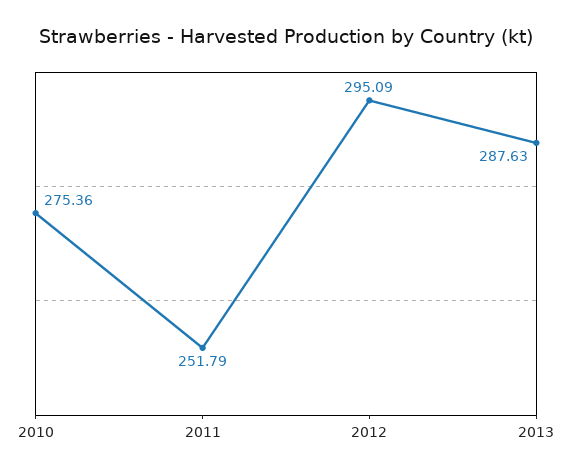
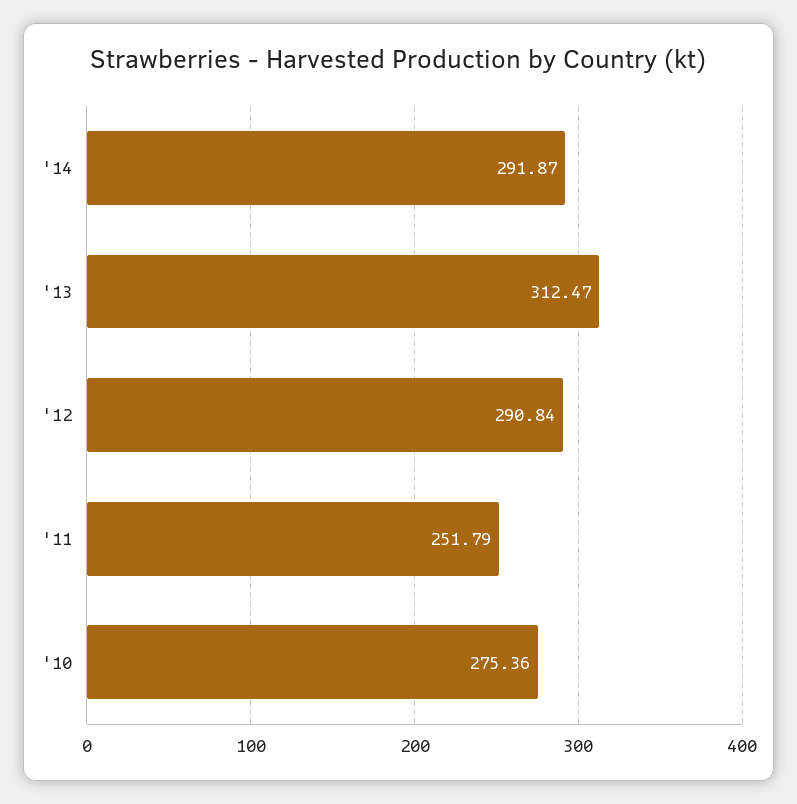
2012: 295.09 -> 290.84
2013: 287.63 -> 312.47
'14: none -> 291.87

